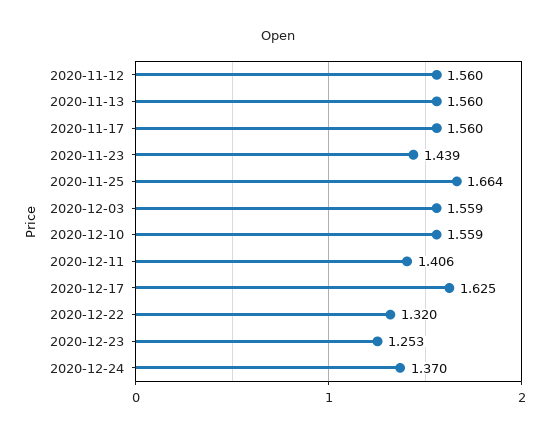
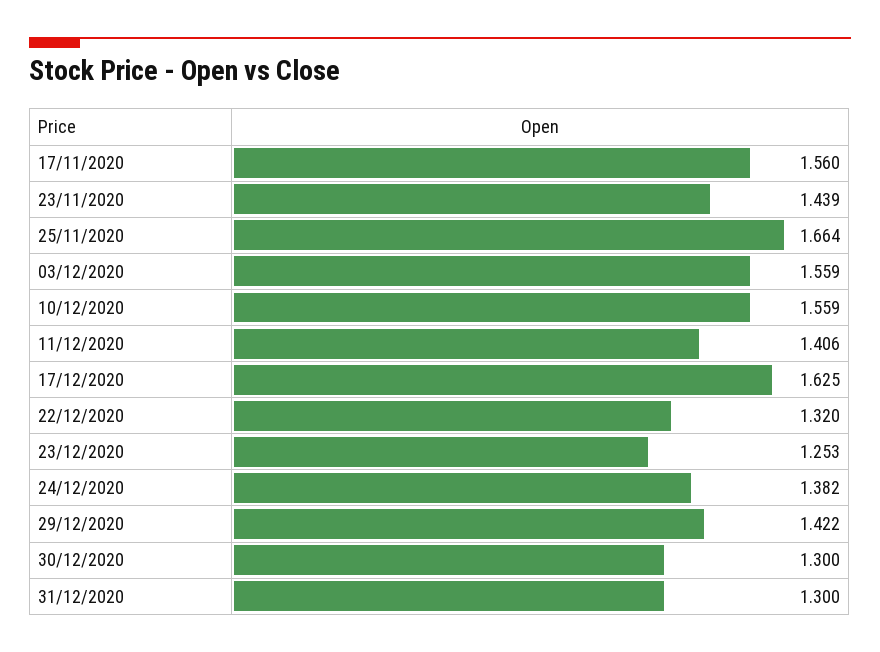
2020-11-12: 1.56 -> none
2020-11-13: 1.56 -> none
2020-12-24: 1.37 -> 1.382
29/12/2020: none -> 1.422
30/12/2020: none -> 1.3
31/12/2020: none -> 1.3

